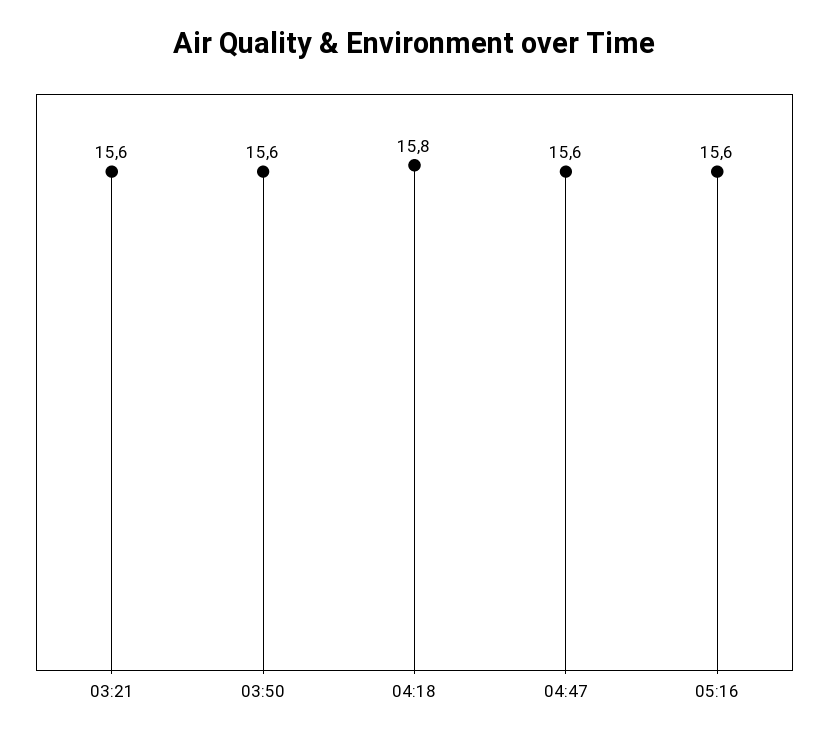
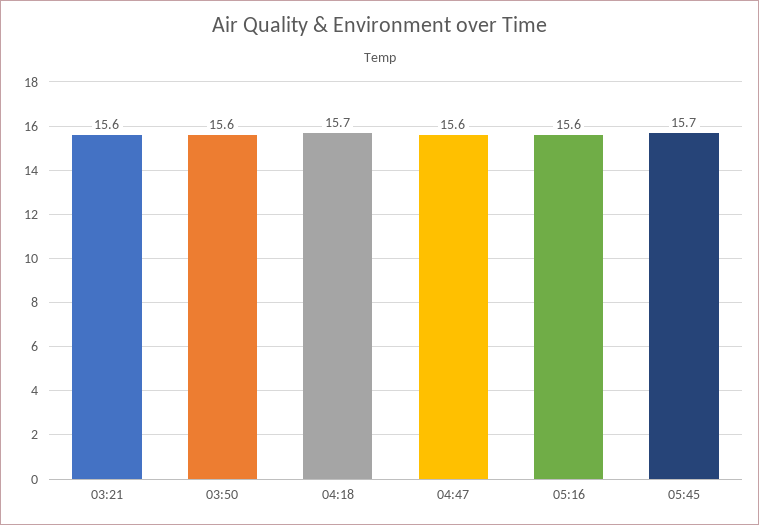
04:18: 15.8 -> 15.7
05:45: none -> 15.7

